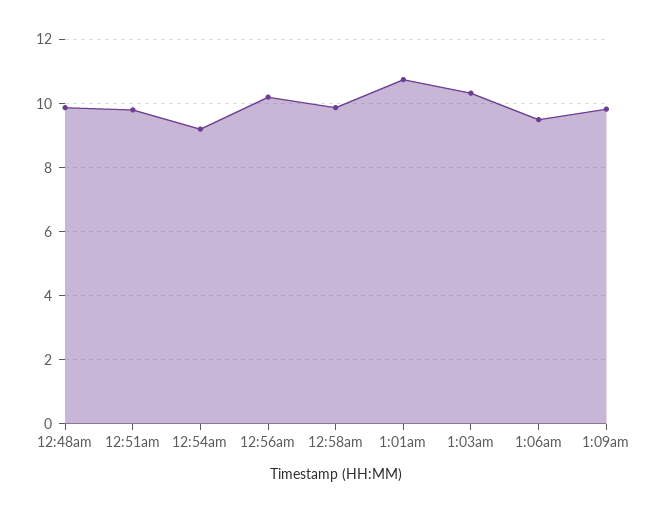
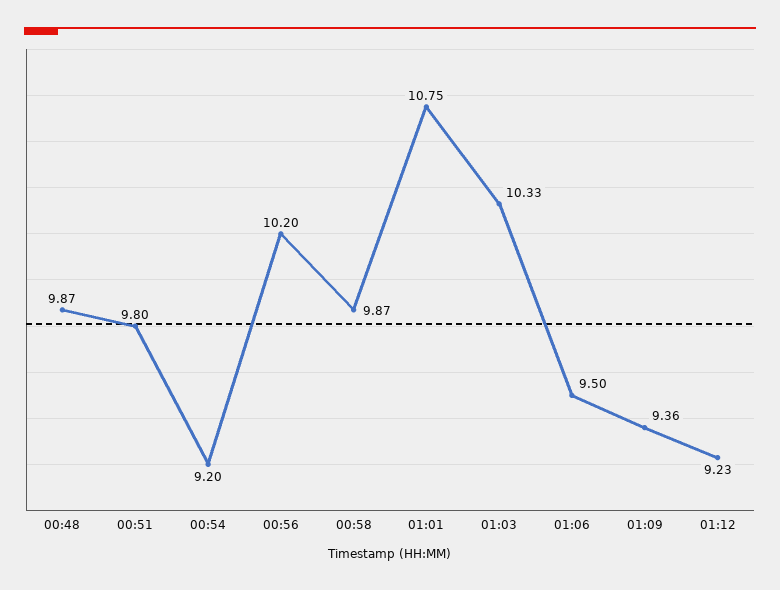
1:09am: 9.8 -> 9.36
01:12: none -> 9.23

